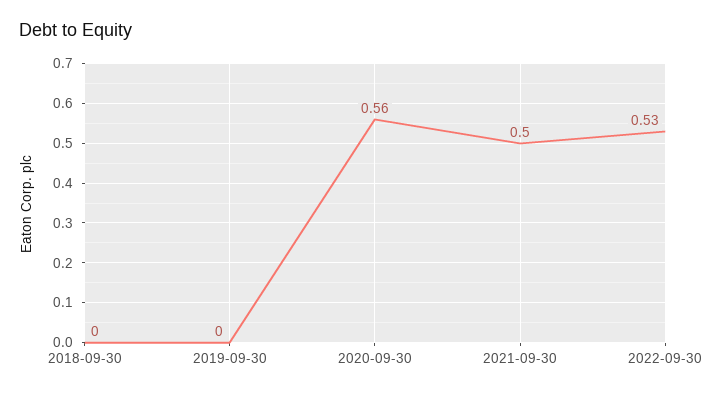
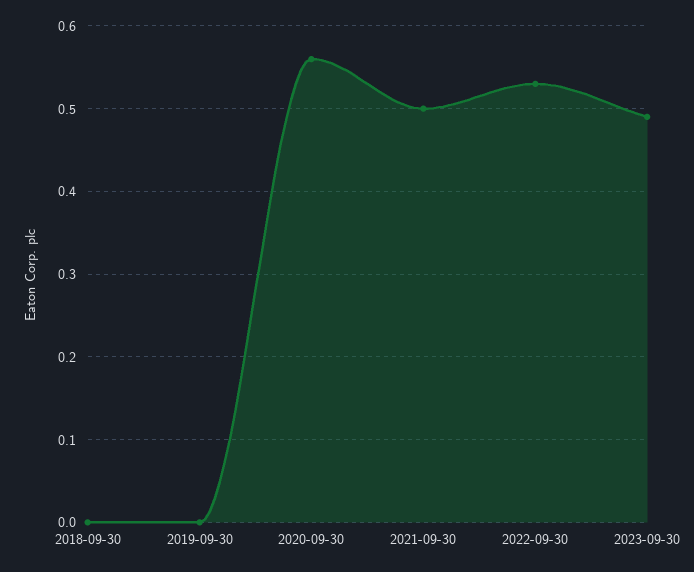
2023-09-30: none -> 0.49

